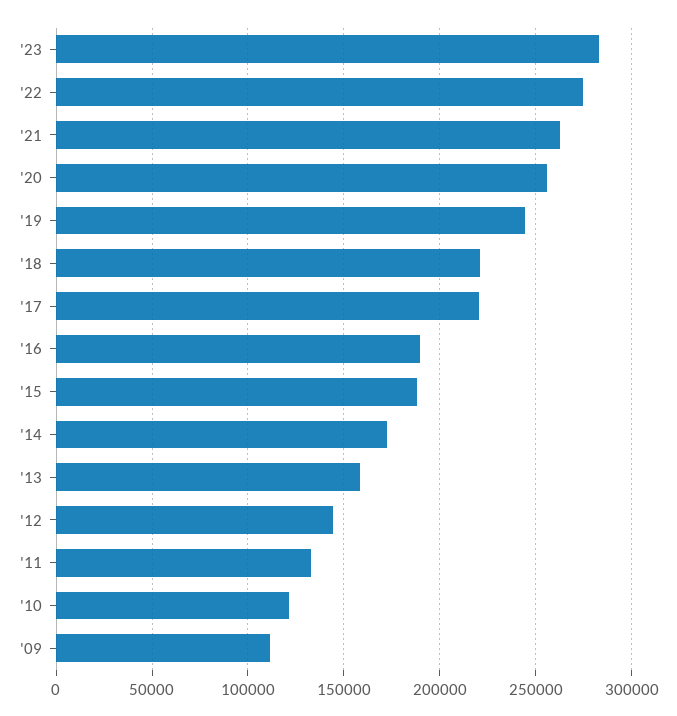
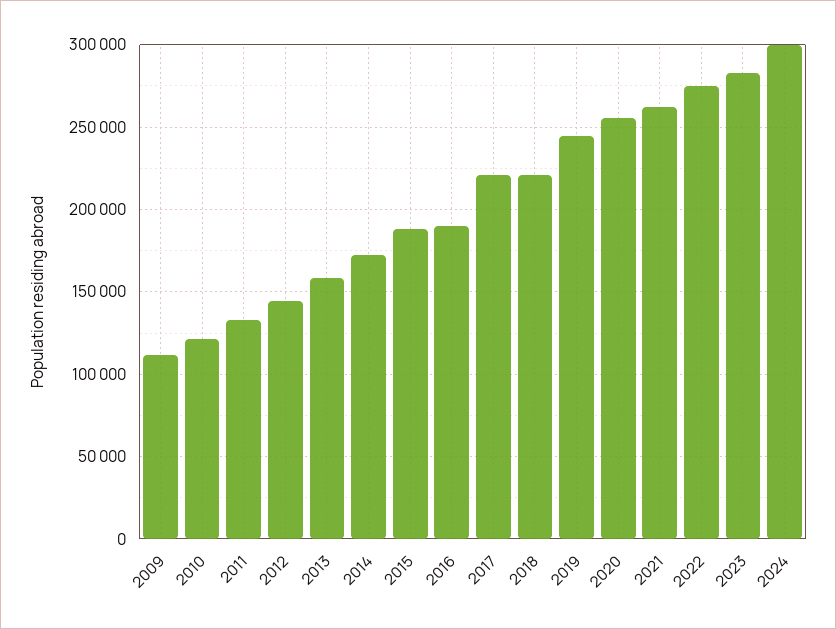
2024: none -> 300000

